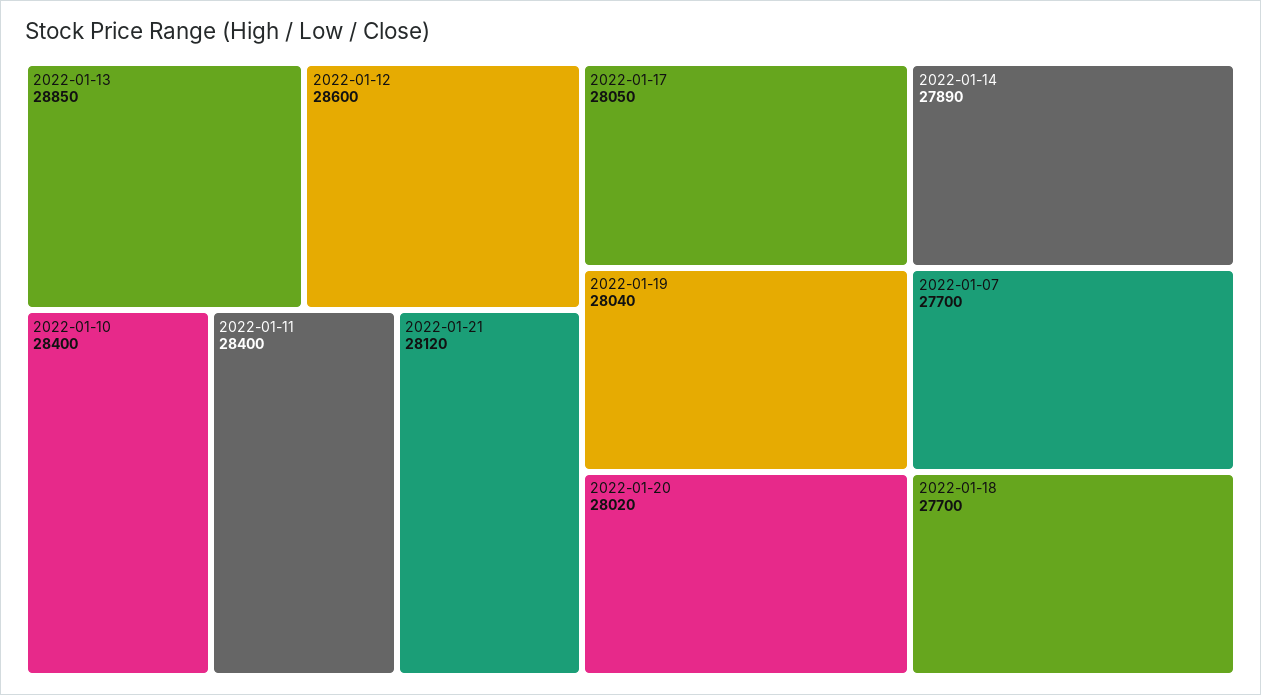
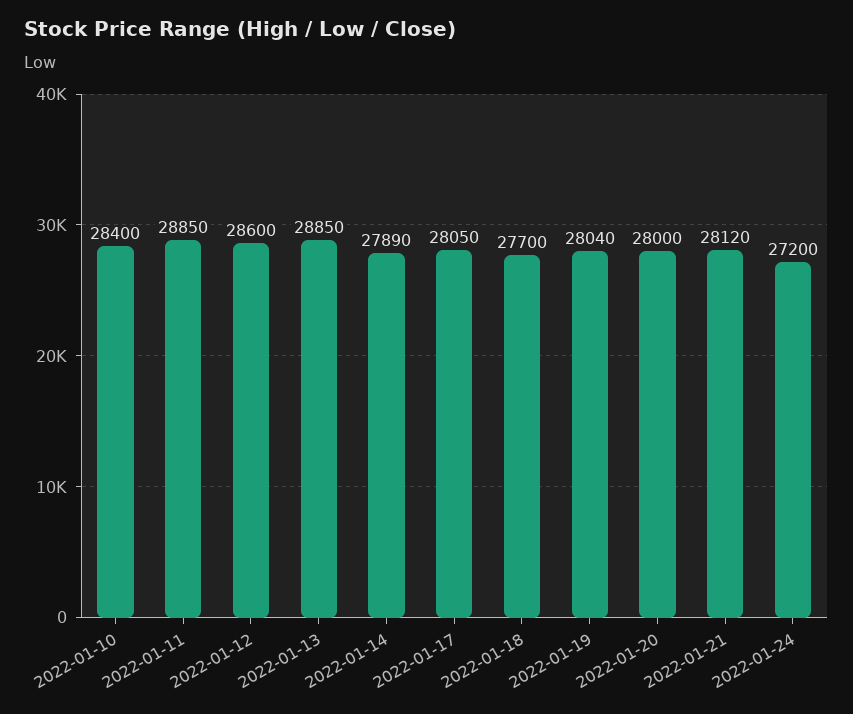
2022-01-11: 28400 -> 28850
2022-01-20: 28020 -> 28000
2022-01-07: 27700 -> none
2022-01-24: none -> 27200

